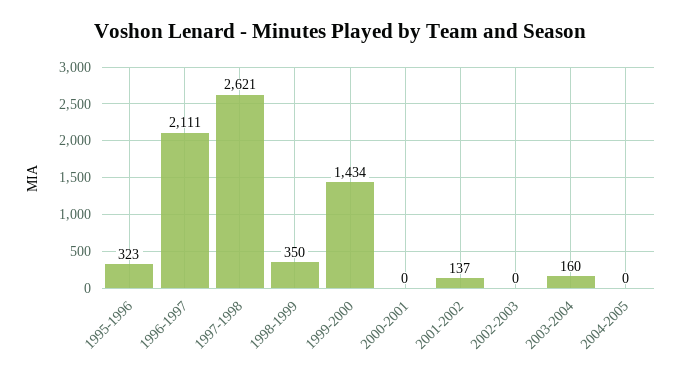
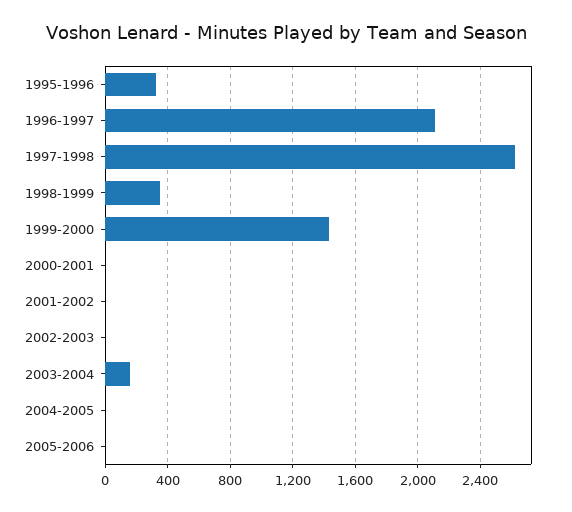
2001-2002: 137 -> 0
2005-2006: none -> 0

